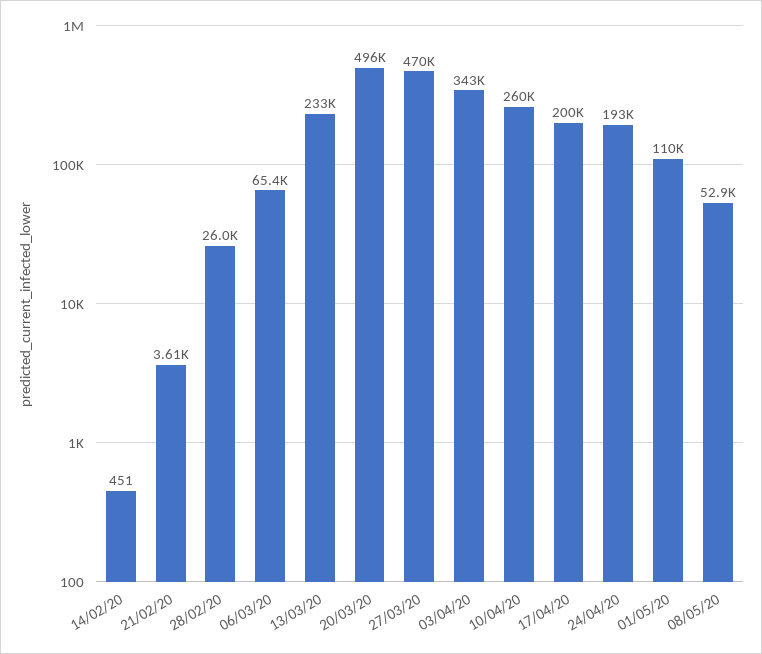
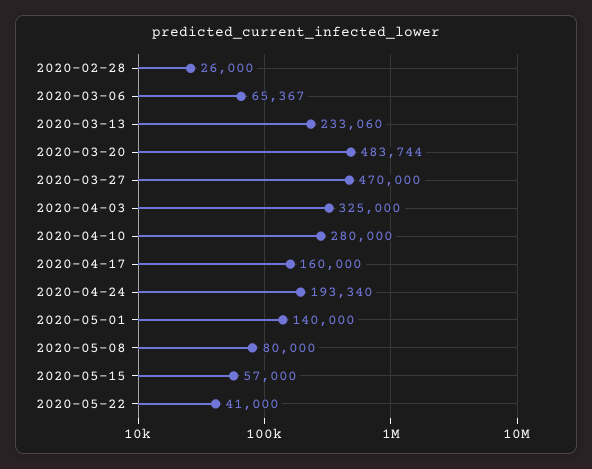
14/02/20: 451 -> none
21/02/20: 3610 -> none
20/03/20: 496000 -> 483744
03/04/20: 343000 -> 325000
10/04/20: 260000 -> 280000
17/04/20: 200000 -> 160000
01/05/20: 110000 -> 140000
08/05/20: 52900 -> 80000
2020-05-15: none -> 57000
2020-05-22: none -> 41000

